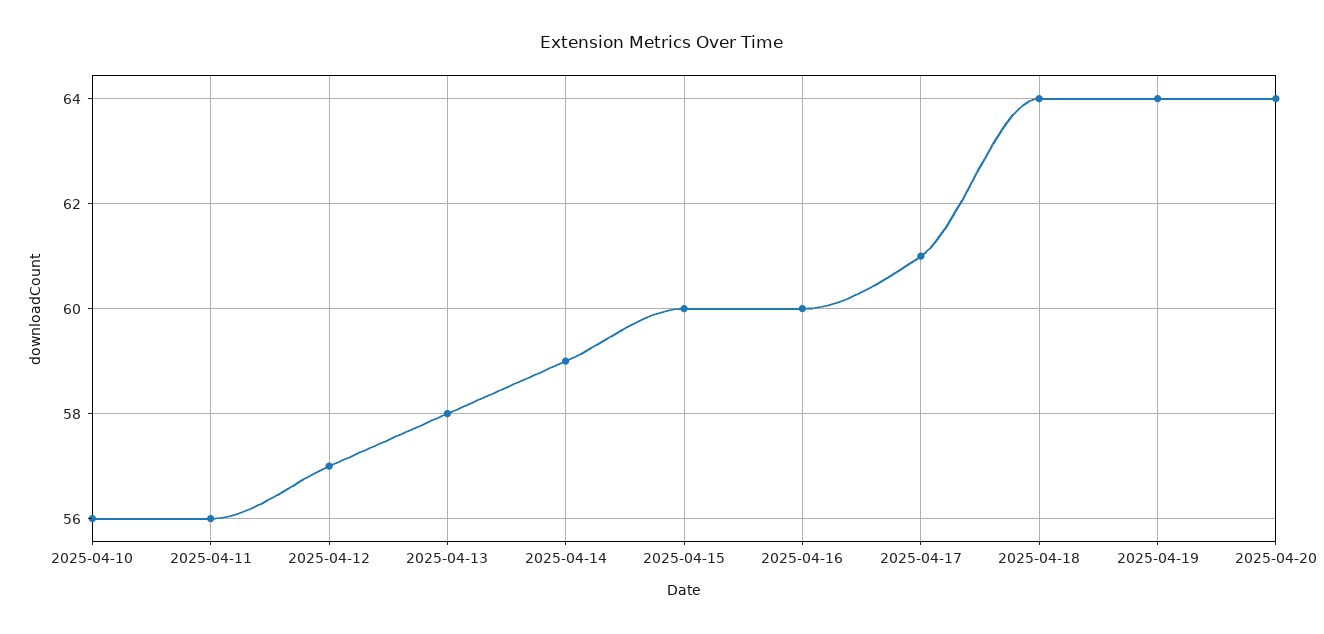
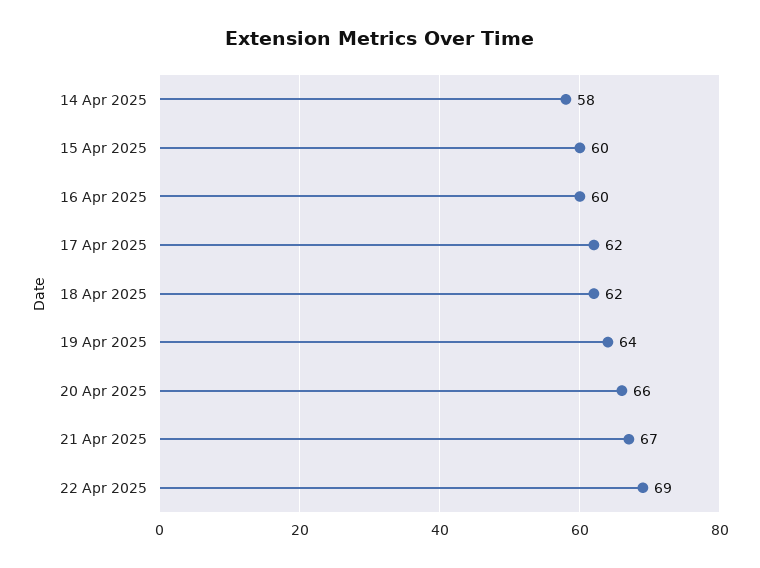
2025-04-10: 56 -> none
2025-04-11: 56 -> none
2025-04-12: 57 -> none
2025-04-13: 58 -> none
2025-04-14: 59 -> 58
2025-04-17: 61 -> 62
2025-04-18: 64 -> 62
2025-04-20: 64 -> 66
21 Apr 2025: none -> 67
22 Apr 2025: none -> 69

